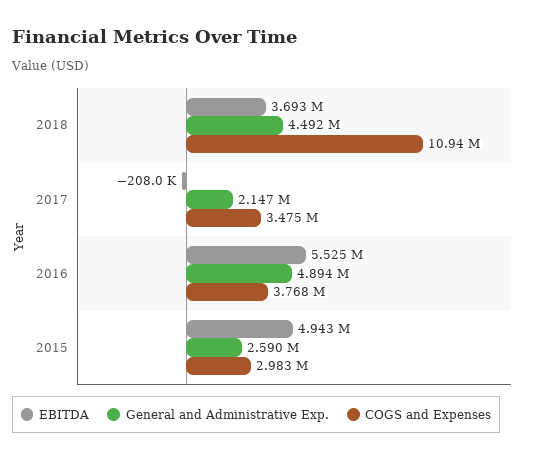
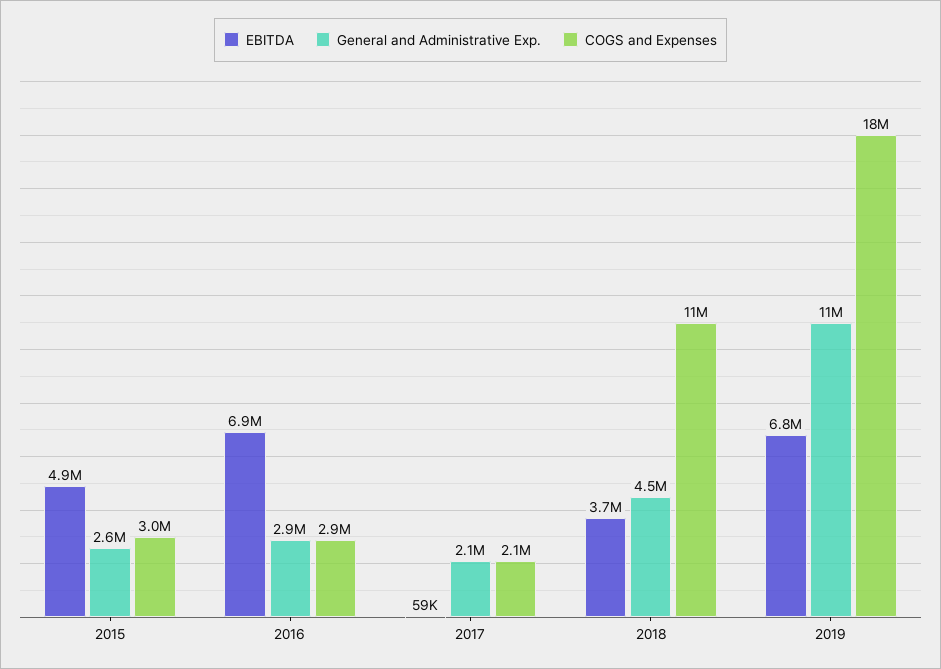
EBITDA, 2017: -208000 -> 59000
COGS and Expenses, 2017: 3475000 -> 2100000
EBITDA, 2016: 5525000 -> 6900000
General and Administrative Exp., 2016: 4894000 -> 2900000
COGS and Expenses, 2016: 3768000 -> 2900000
EBITDA, 2019: none -> 6800000
General and Administrative Exp., 2019: none -> 11000000
COGS and Expenses, 2019: none -> 18000000

